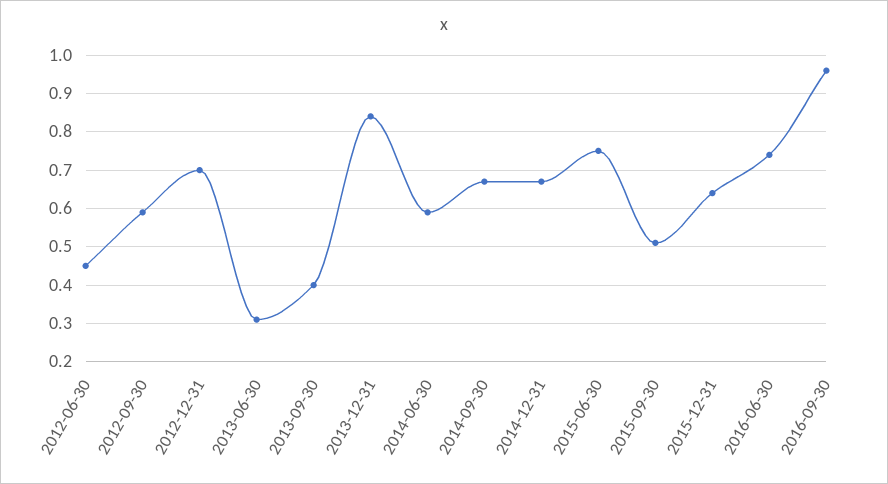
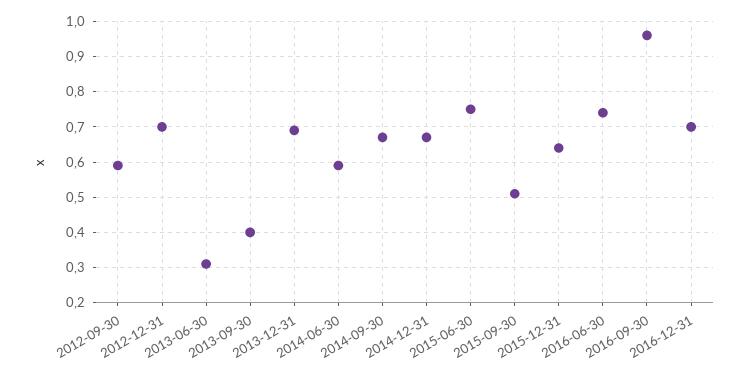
2012-06-30: 0.45 -> none
2013-12-31: 0.85 -> 0.7
2016-12-31: none -> 0.7

